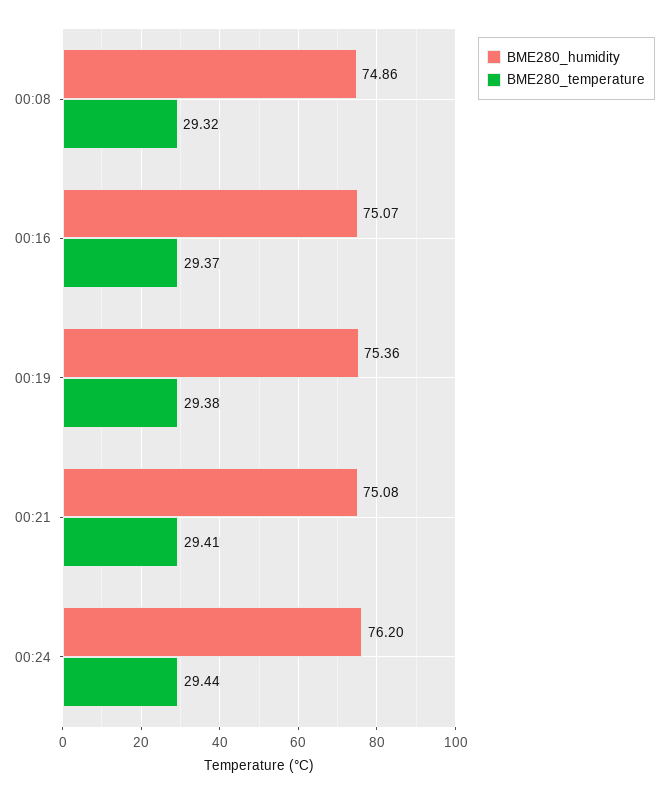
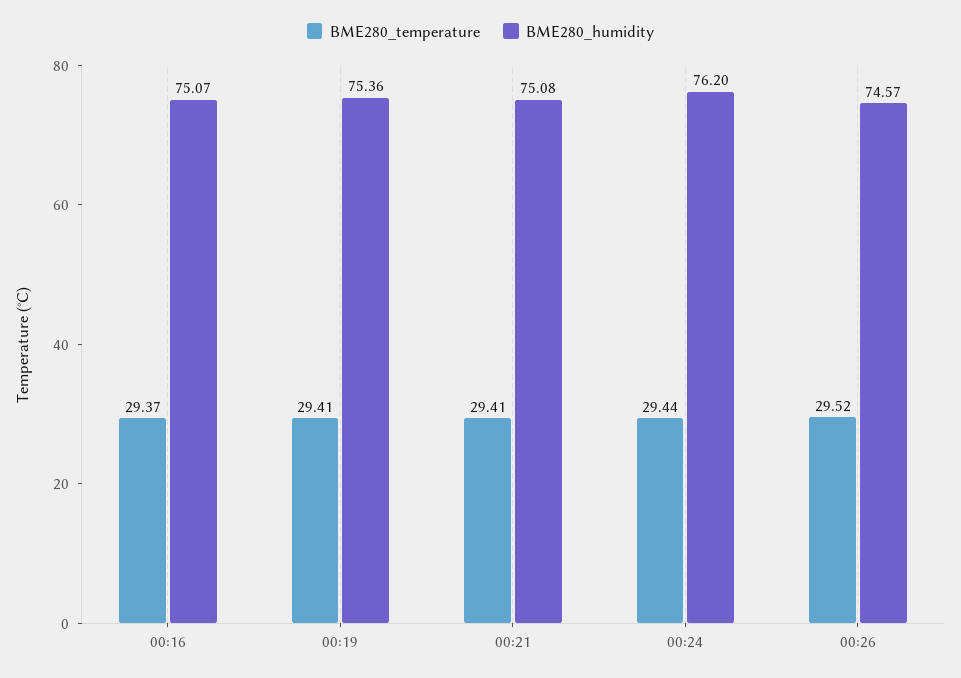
BME280_humidity, 00:08: 74.86 -> none
BME280_temperature, 00:08: 29.32 -> none
BME280_temperature, 00:19: 29.38 -> 29.41
BME280_temperature, 00:26: none -> 29.52
BME280_humidity, 00:26: none -> 74.57

